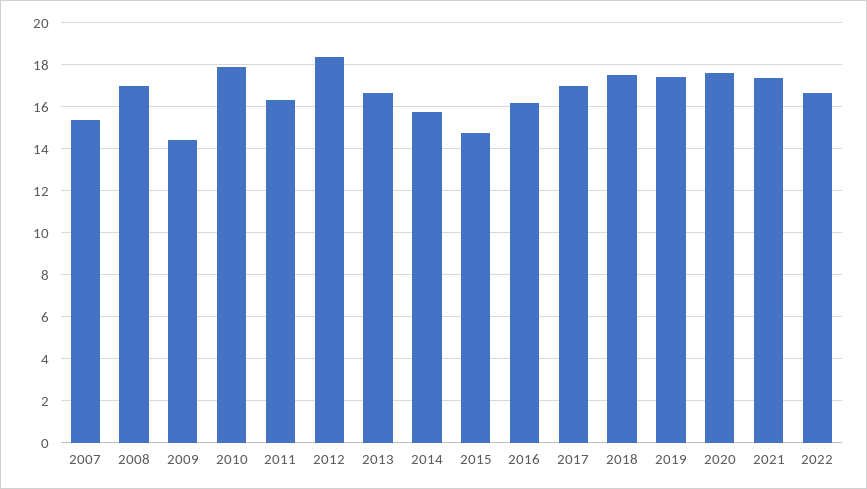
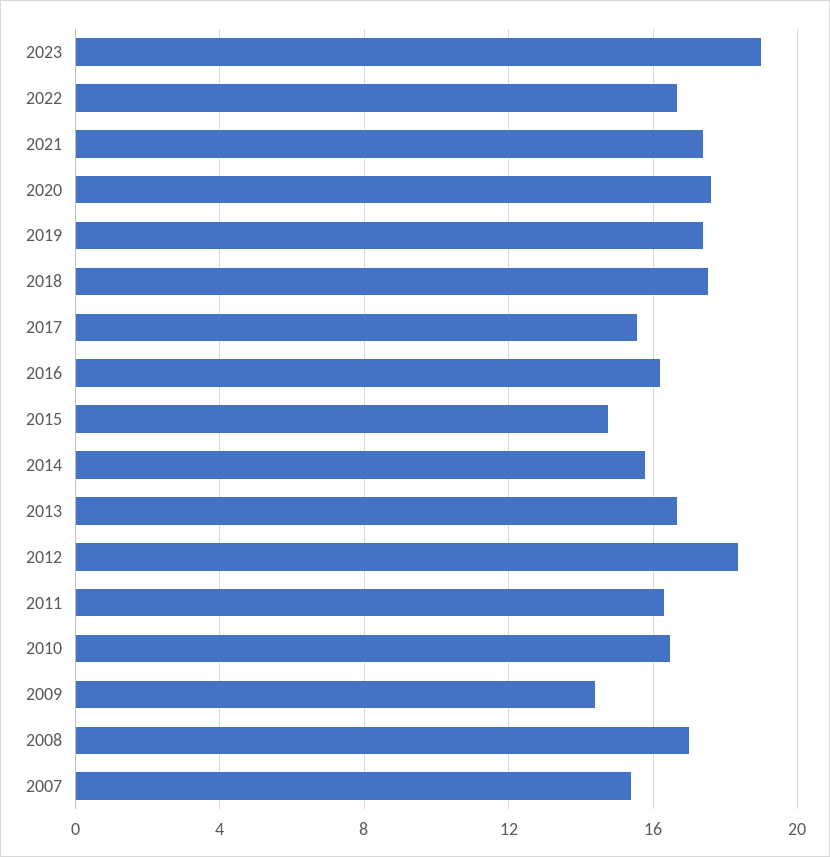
2010: 18 -> 16.5
2017: 17 -> 15.5
2023: none -> 19

